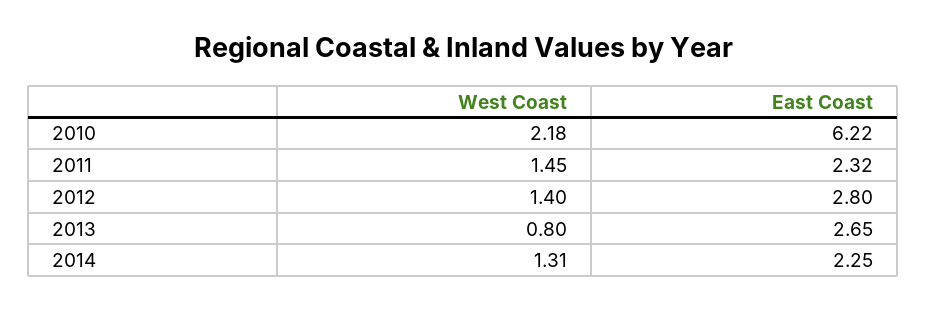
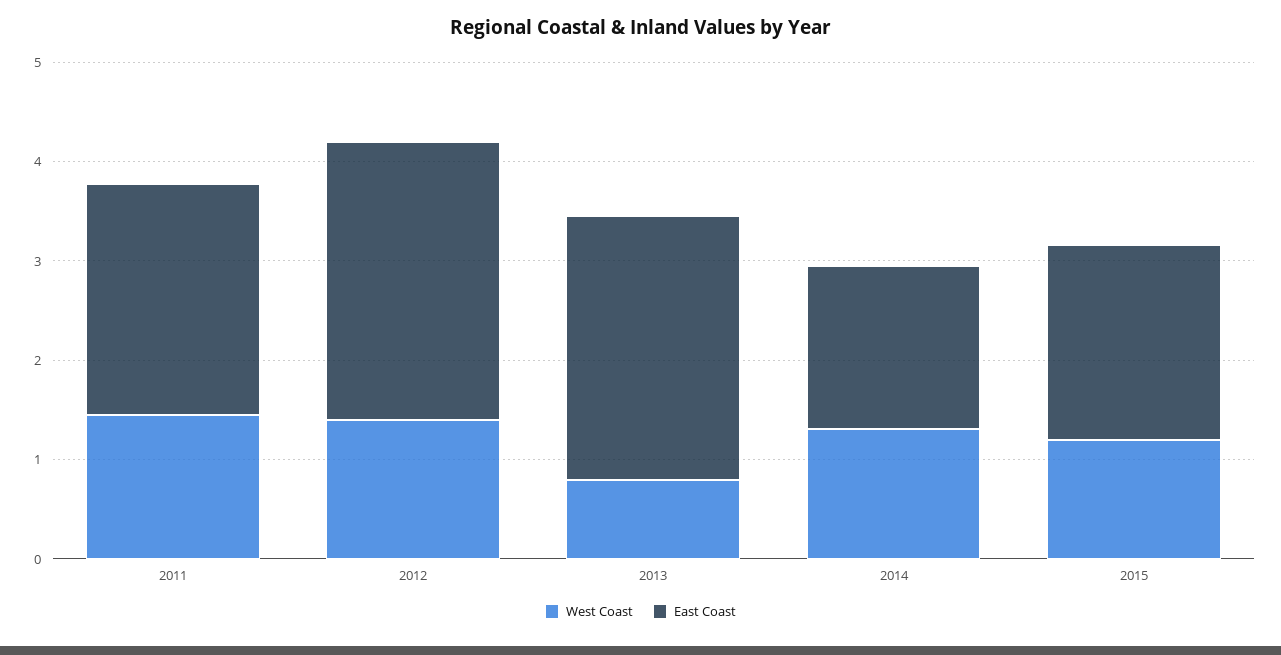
West Coast, 2010: 2.18 -> none
East Coast, 2010: 6.22 -> none
East Coast, 2014: 2.25 -> 1.6
West Coast, 2015: none -> 1.2
East Coast, 2015: none -> 2

